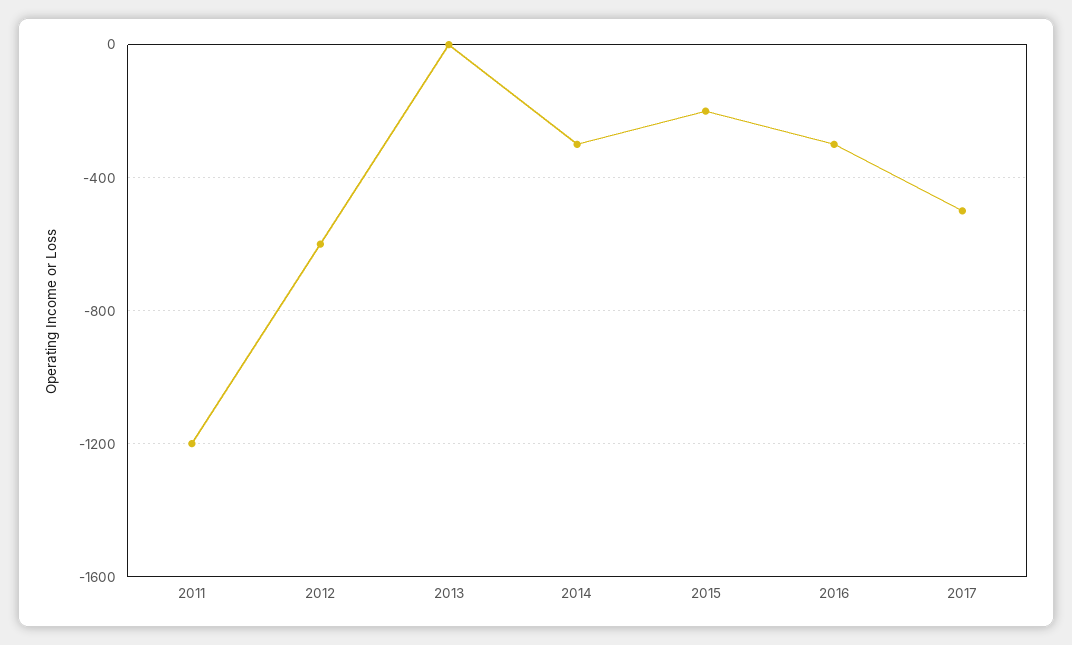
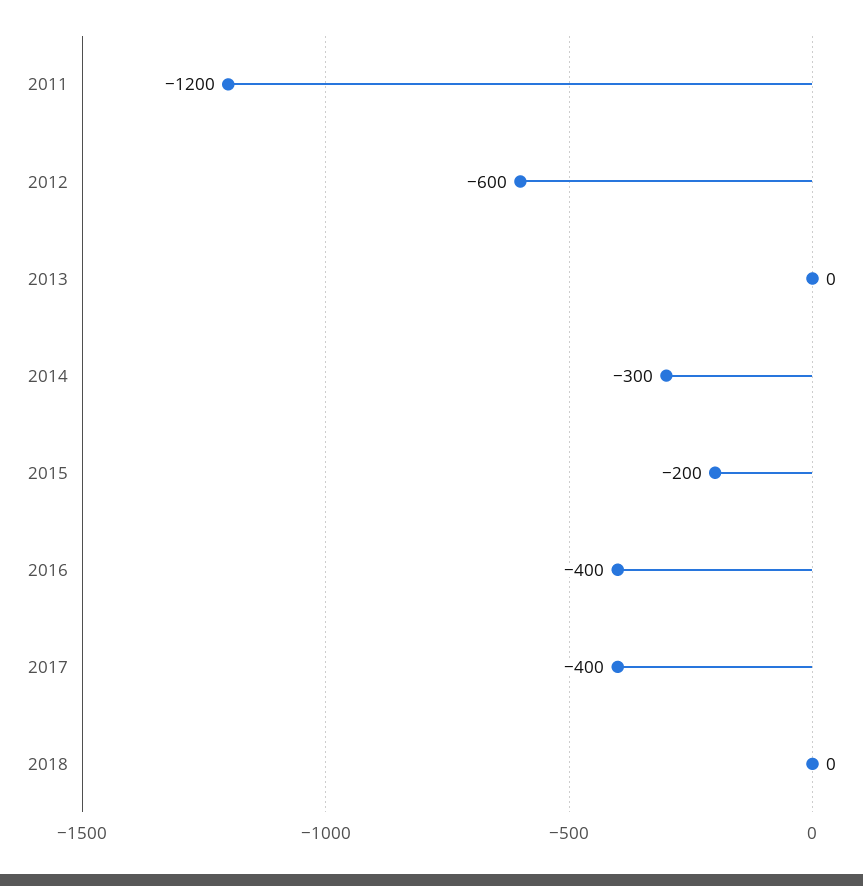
2016: -300 -> -400
2017: -500 -> -400
2018: none -> 0

